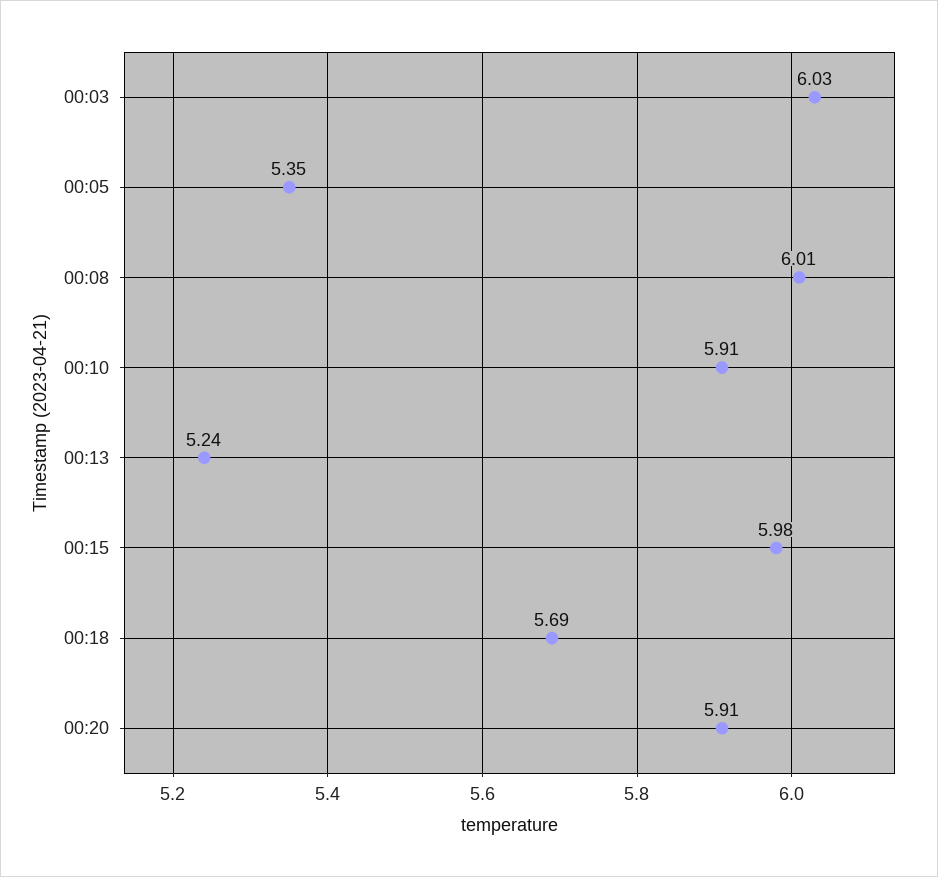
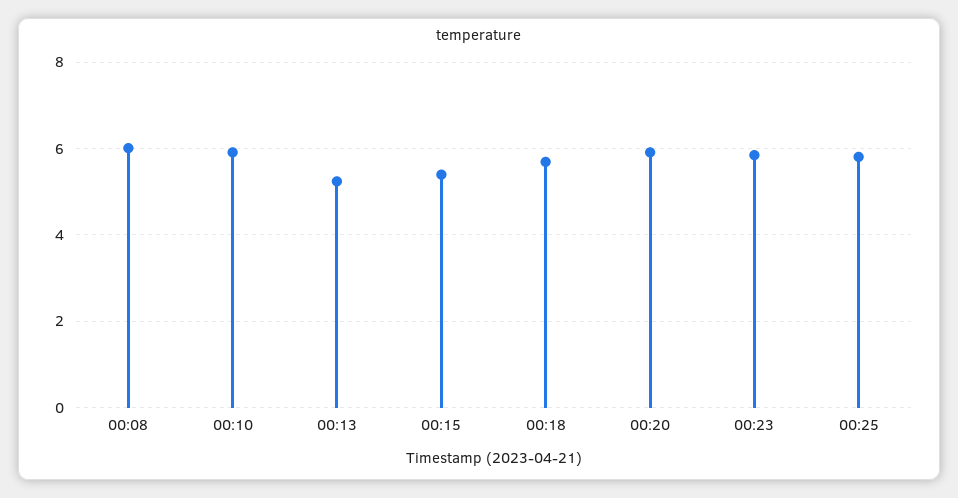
00:03: 6.03 -> none
00:05: 5.35 -> none
00:15: 5.98 -> 5.4
00:23: none -> 5.8
00:25: none -> 5.8

